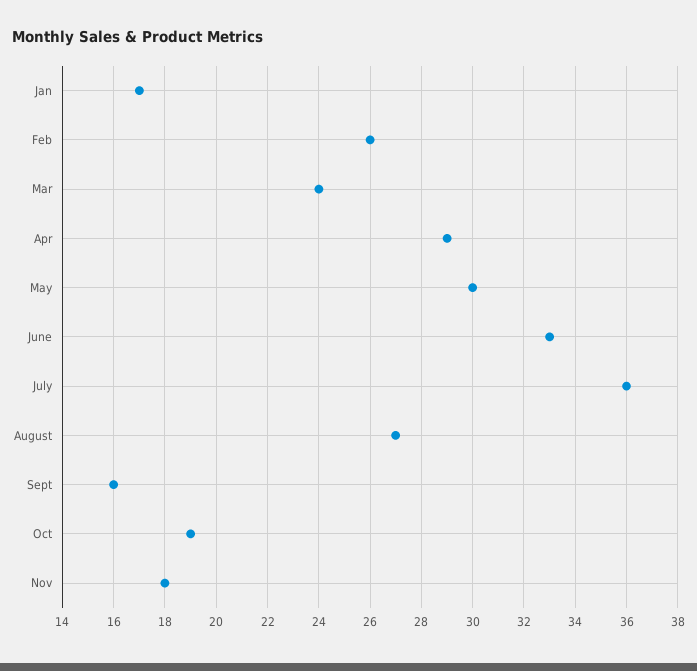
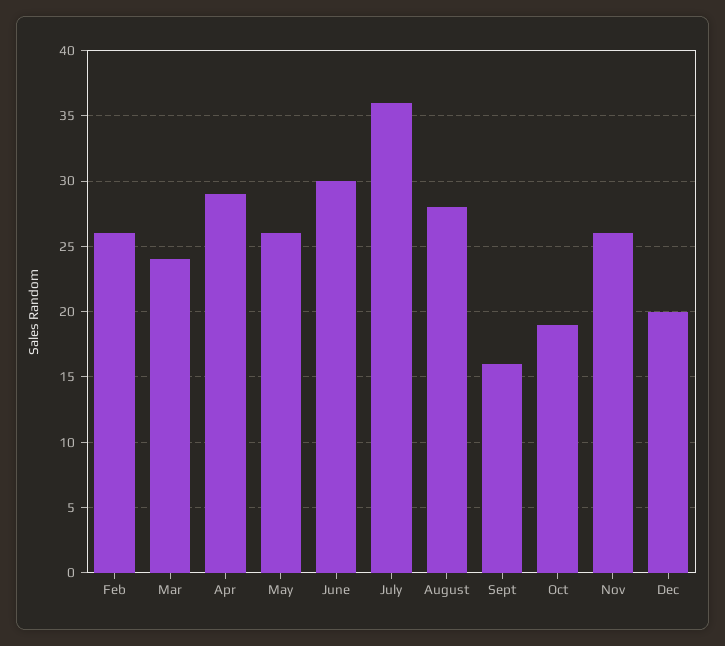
Jan: 17 -> none
May: 30 -> 26
June: 33 -> 30
August: 27 -> 28
Nov: 18 -> 26
Dec: none -> 20

